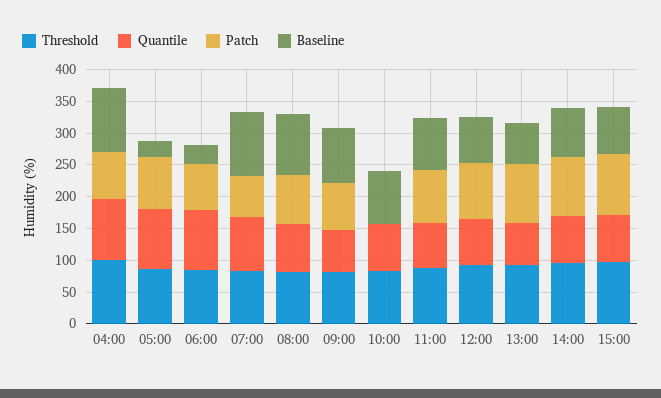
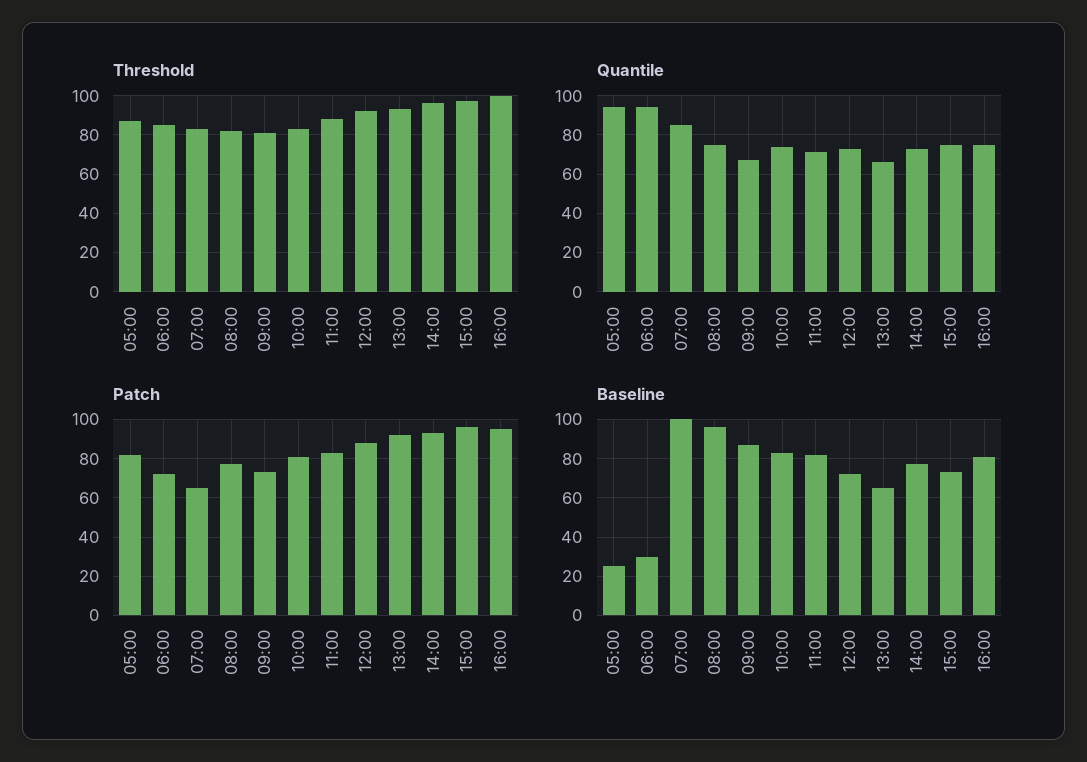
Threshold, 04:00: 100 -> none
Quantile, 04:00: 100 -> none
Patch, 04:00: 75 -> none
Baseline, 04:00: 100 -> none
Patch, 10:00: 0 -> 80
Threshold, 16:00: none -> 100
Quantile, 16:00: none -> 75
Patch, 16:00: none -> 95
Baseline, 16:00: none -> 80

